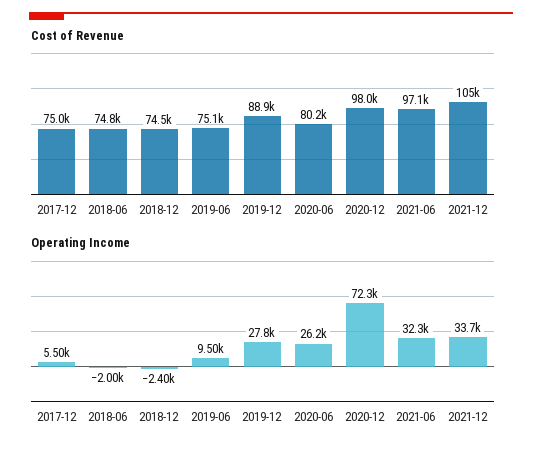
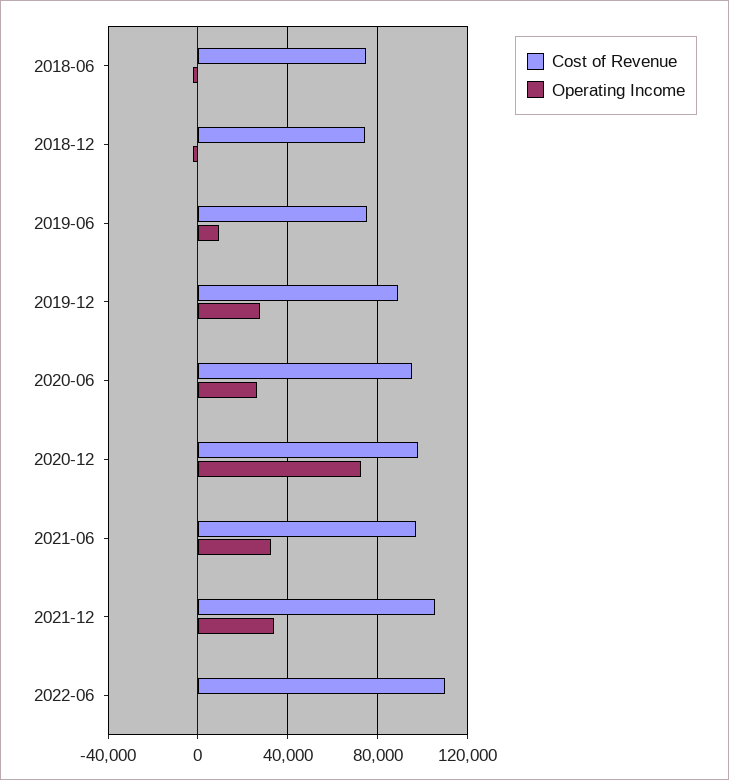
Cost of Revenue, 2017-12: 75000 -> none
Cost of Revenue, 2020-06: 80200 -> 95000
Operating Income, 2017-12: 5500 -> none
Cost of Revenue, 2022-06: none -> 110000
Operating Income, 2022-06: none -> 0

